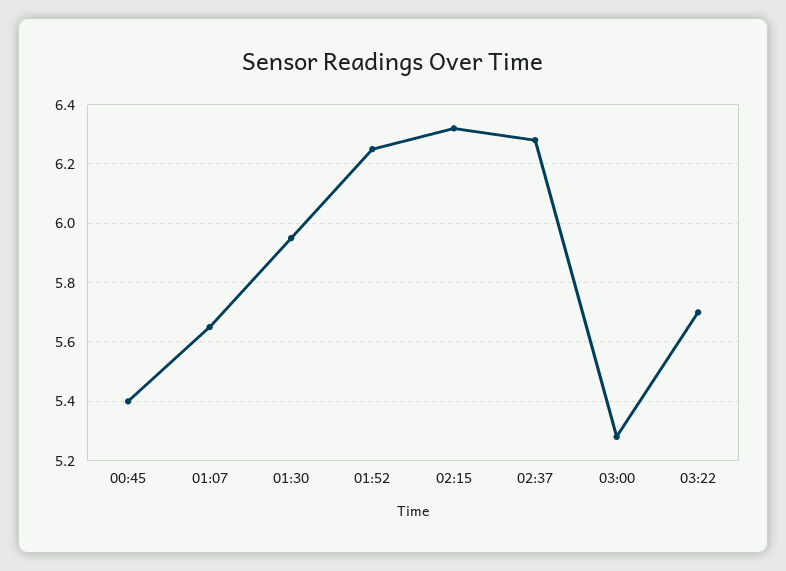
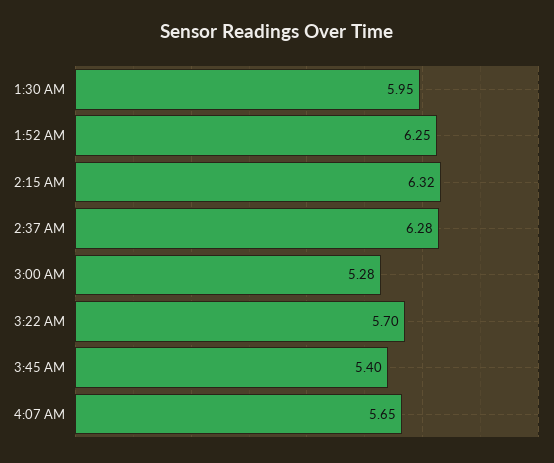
00:45: 5.4 -> none
01:07: 5.65 -> none
3:45 AM: none -> 5.4
4:07 AM: none -> 5.65

